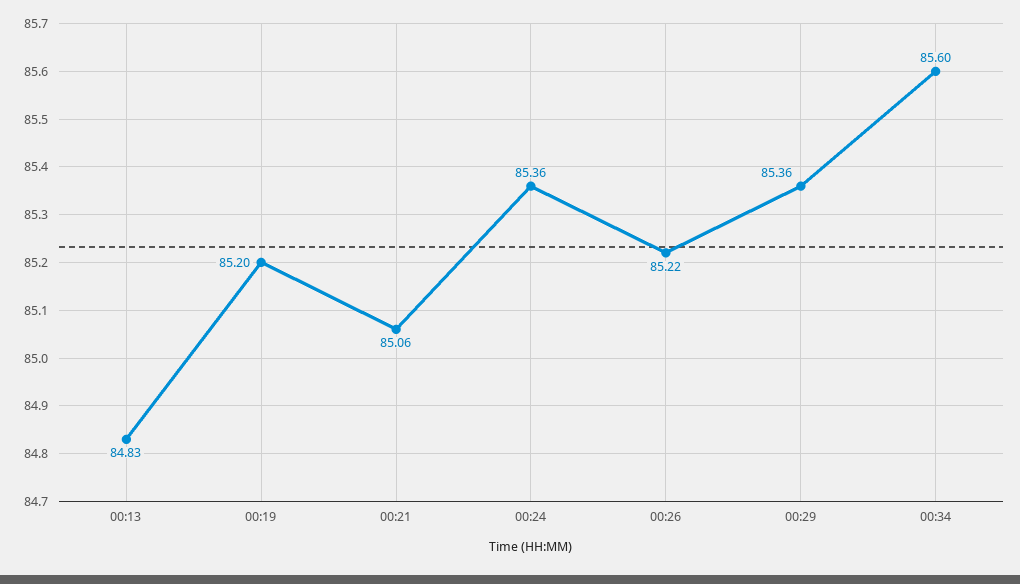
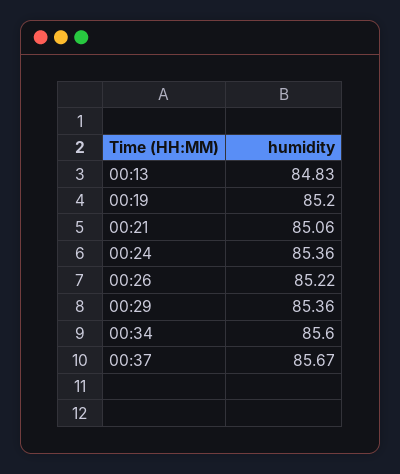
00:37: none -> 85.67

